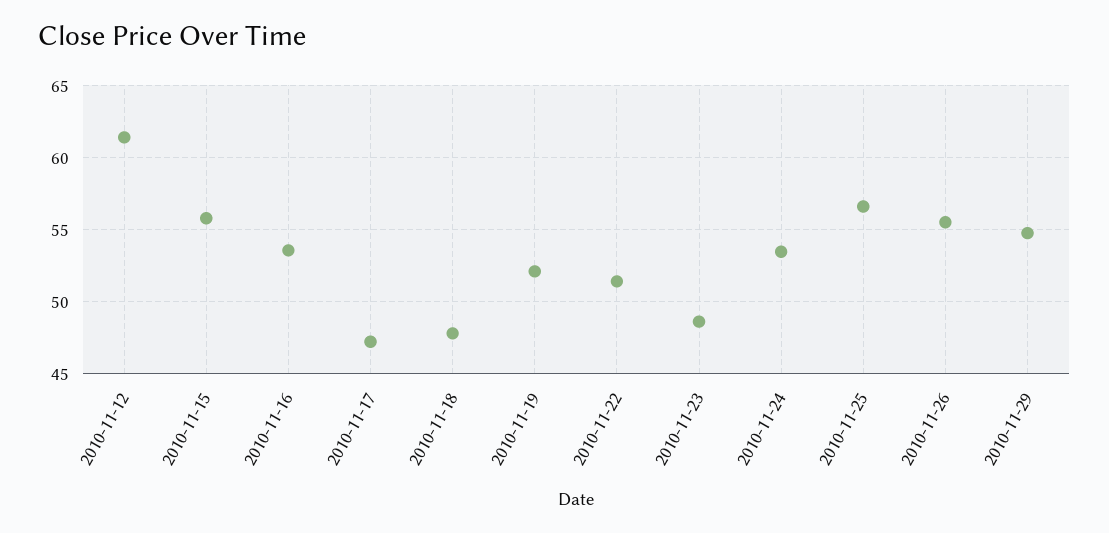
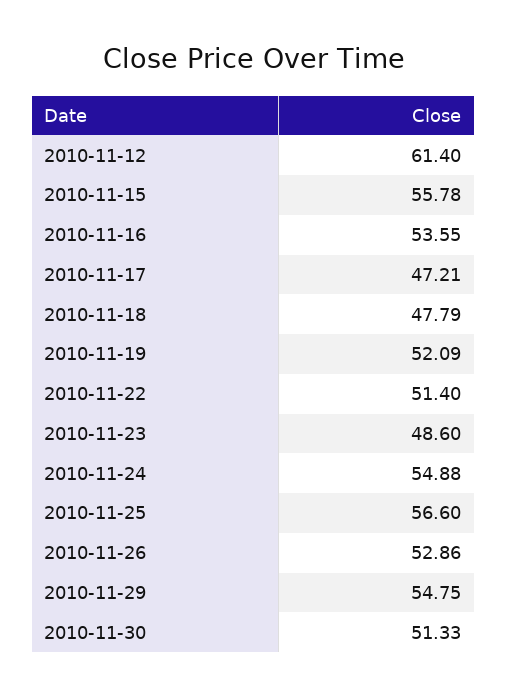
2010-11-24: 53.5 -> 54.88
2010-11-26: 55.5 -> 52.86
2010-11-30: none -> 51.33

